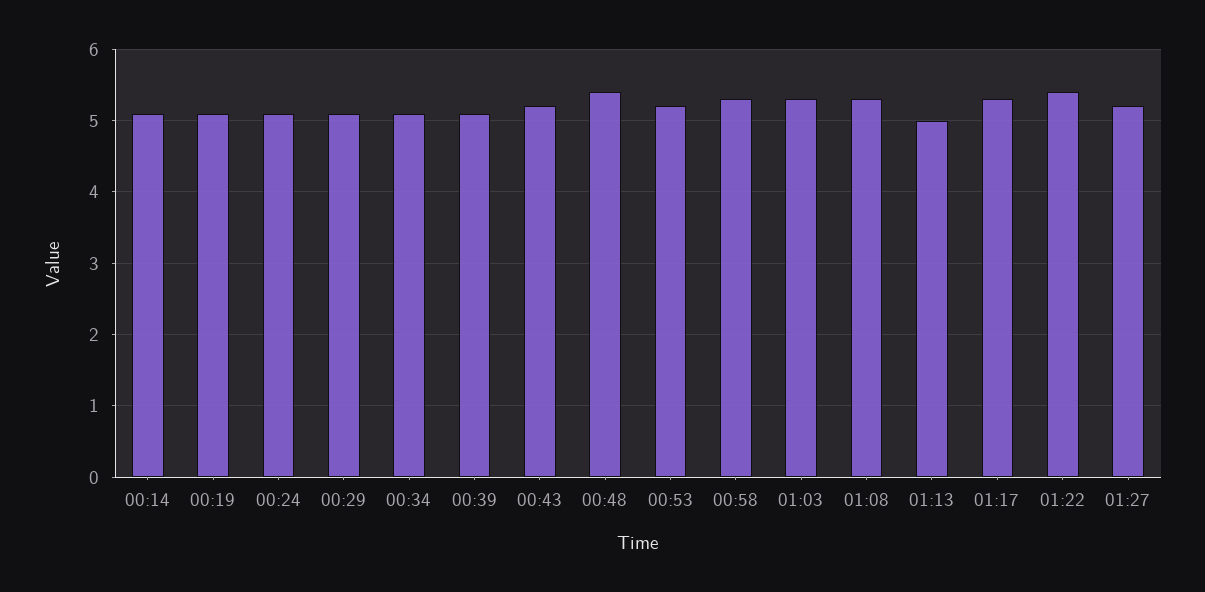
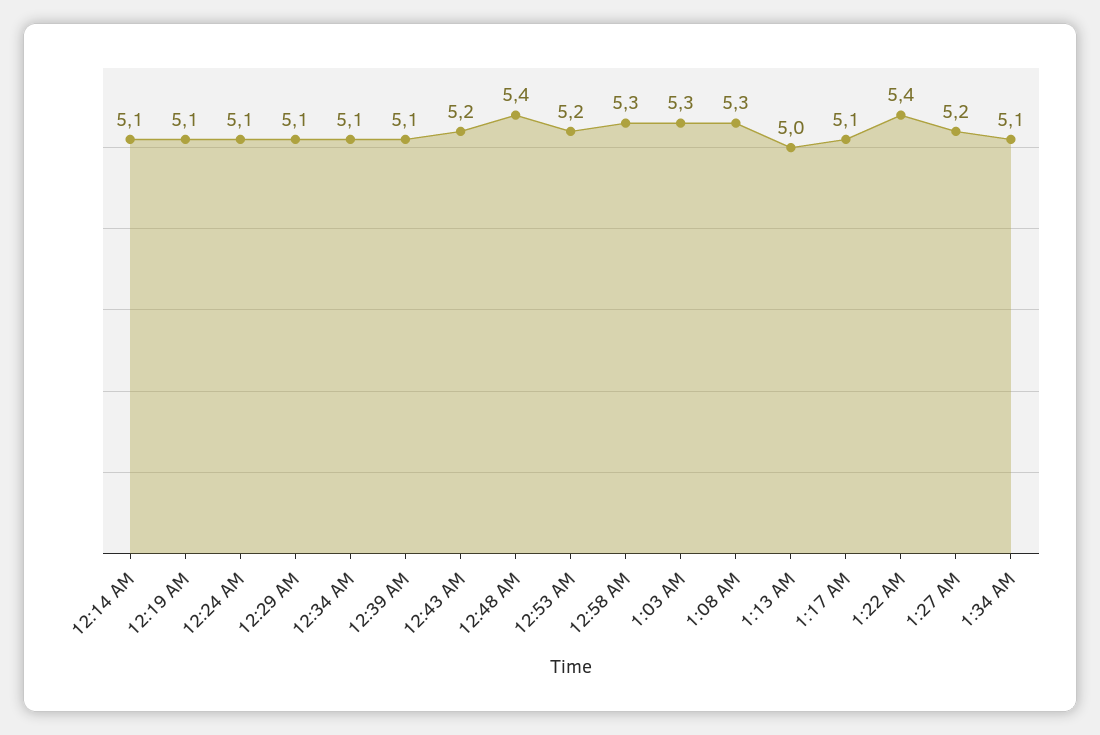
01:17: 5.3 -> 5.1
1:34 AM: none -> 5.1

